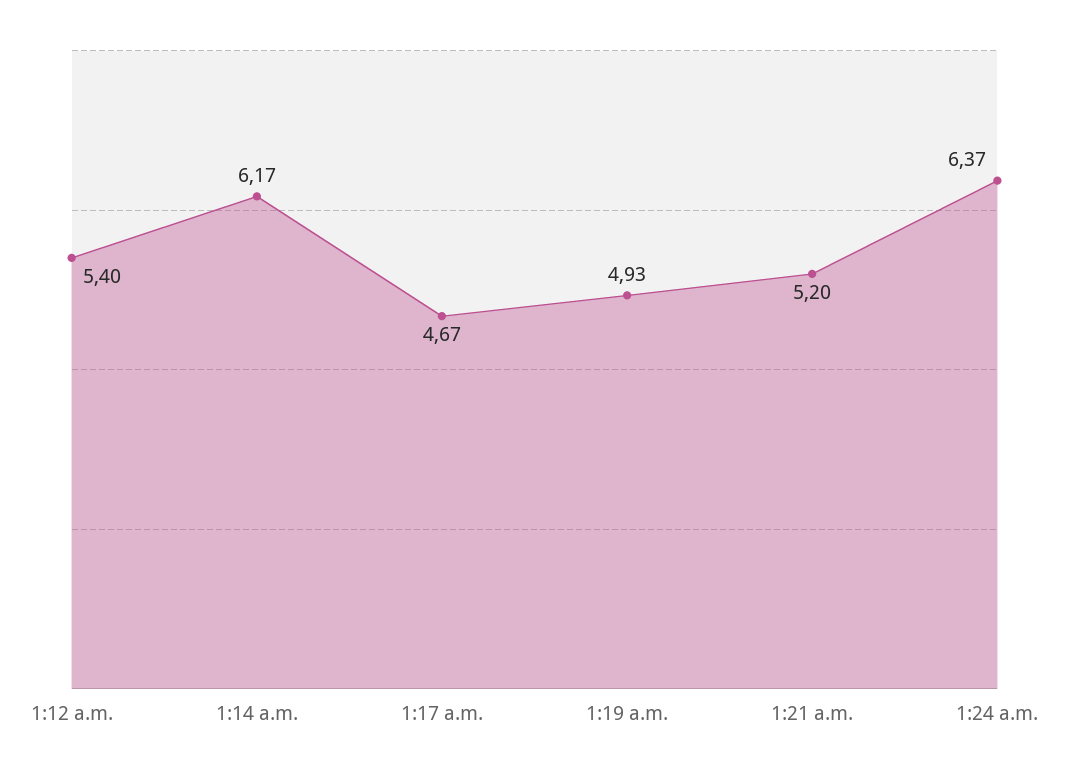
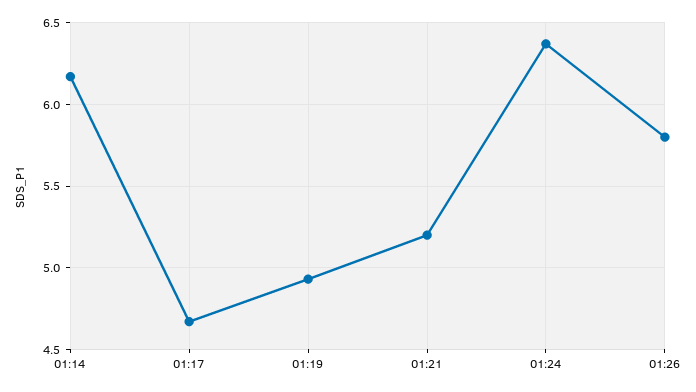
1:12 a.m.: 5.4 -> none
01:26: none -> 5.8

